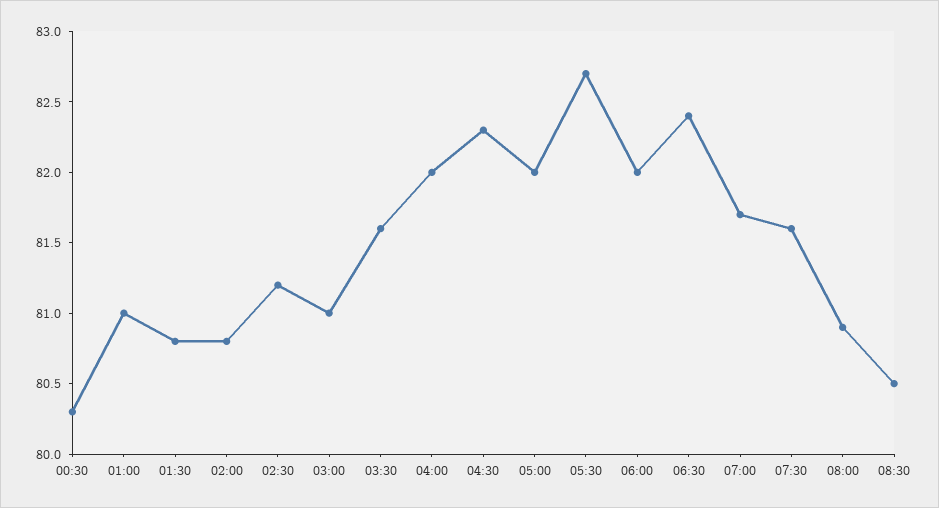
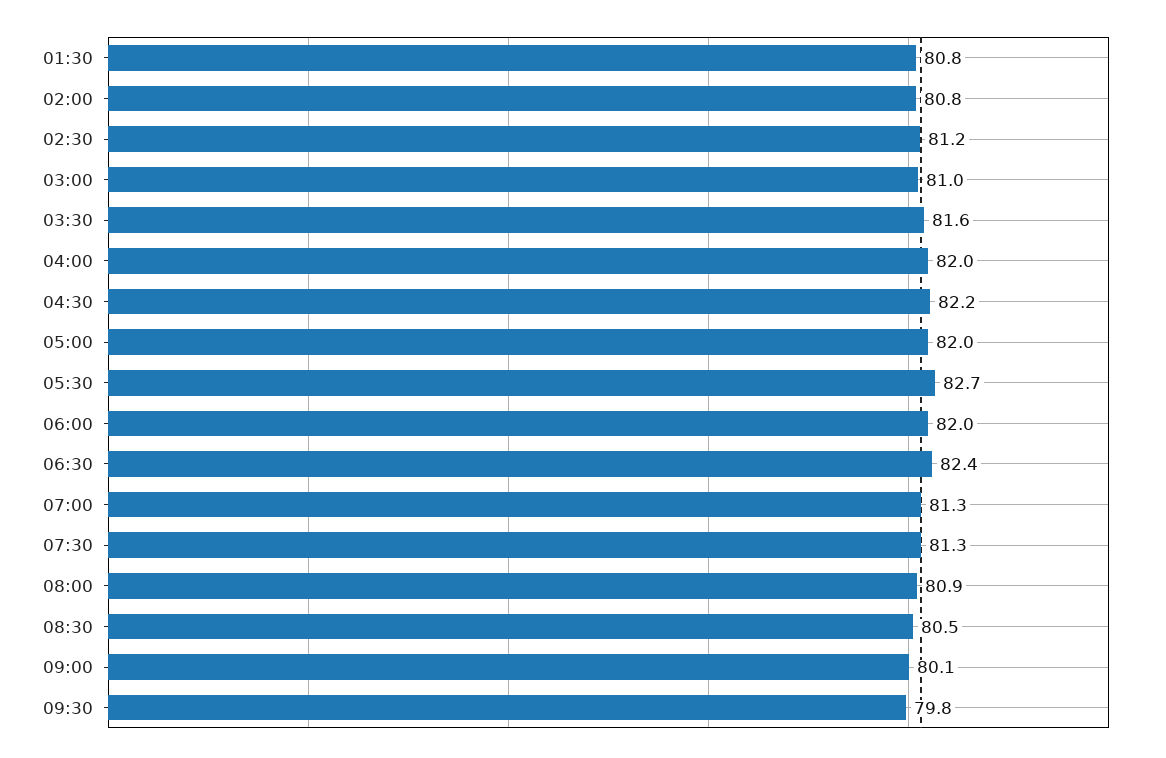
00:30: 80.3 -> none
01:00: 81 -> none
04:30: 82.3 -> 82.2
07:00: 81.7 -> 81.3
07:30: 81.6 -> 81.3
09:00: none -> 80.1
09:30: none -> 79.8

